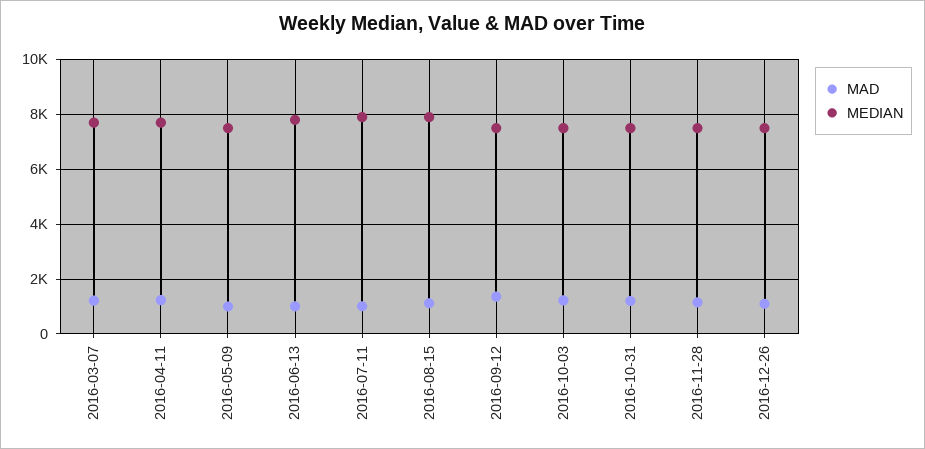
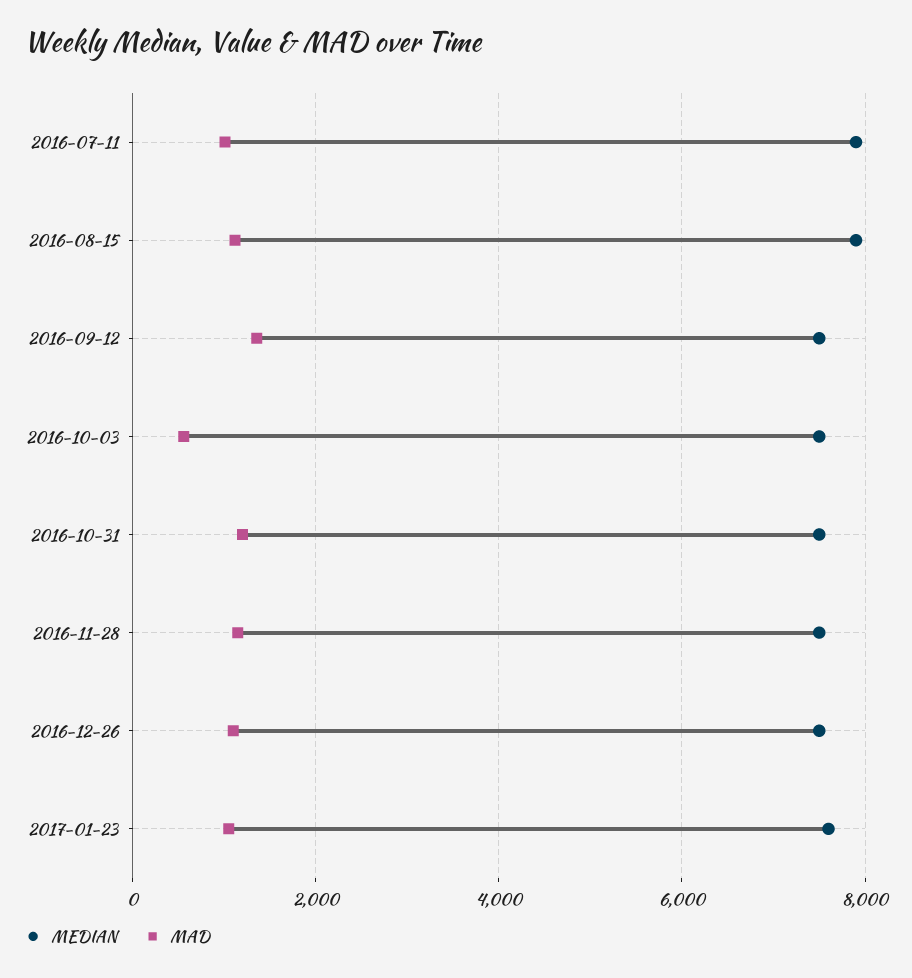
MAD, 2016-03-07: 1250 -> none
MEDIAN, 2016-03-07: 7750 -> none
MAD, 2016-04-11: 1250 -> none
MEDIAN, 2016-04-11: 7750 -> none
MAD, 2016-05-09: 1000 -> none
MEDIAN, 2016-05-09: 7500 -> none
MAD, 2016-06-13: 1000 -> none
MEDIAN, 2016-06-13: 7750 -> none
MAD, 2016-10-03: 1250 -> 600
MEDIAN, 2017-01-23: none -> 7600
MAD, 2017-01-23: none -> 1000

